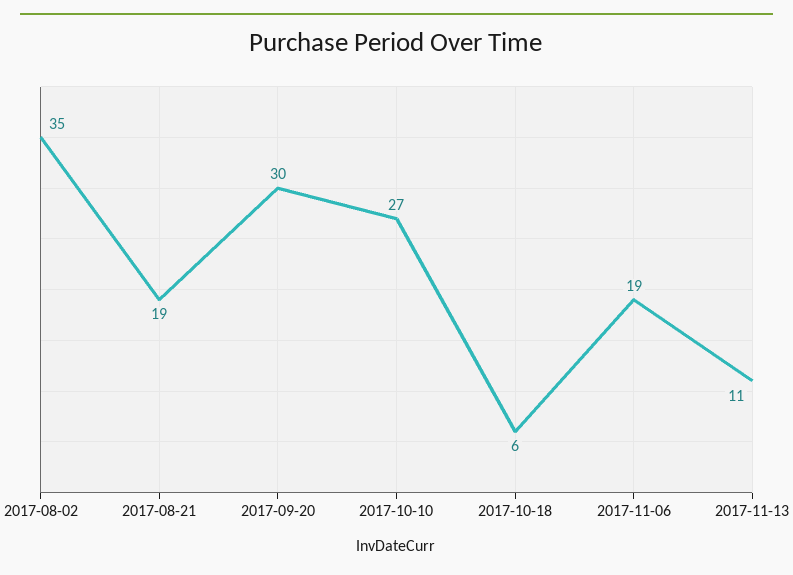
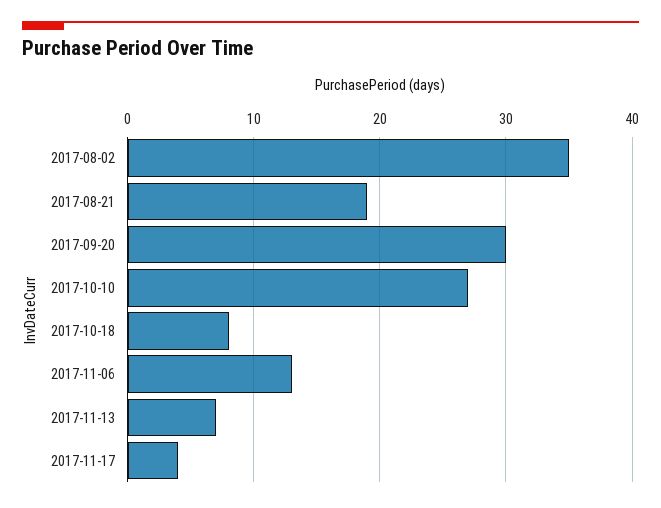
2017-10-18: 6 -> 8
2017-11-06: 19 -> 13
2017-11-13: 11 -> 7
2017-11-17: none -> 4

